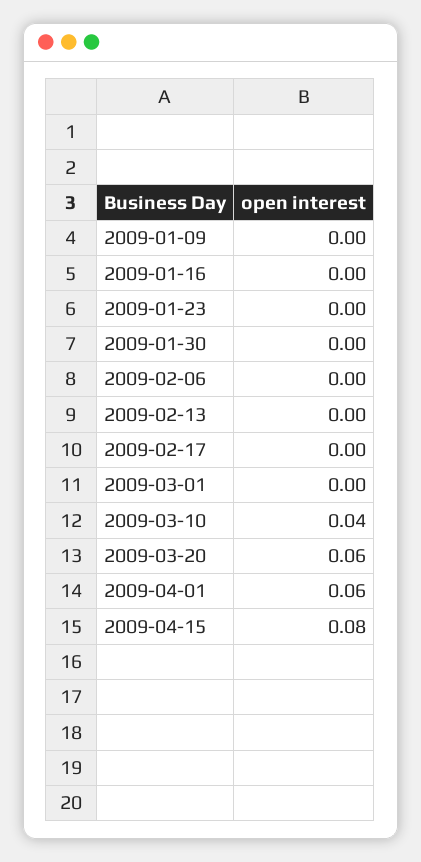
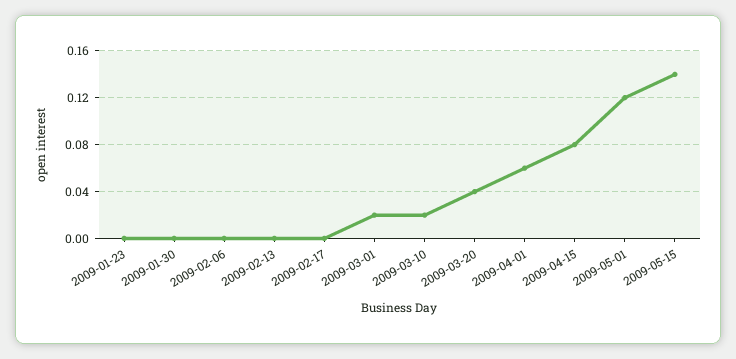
2009-01-09: 0 -> none
2009-01-16: 0 -> none
2009-03-01: 0 -> 0.02
2009-03-10: 0.04 -> 0.02
2009-03-20: 0.06 -> 0.04
2009-05-01: none -> 0.12
2009-05-15: none -> 0.14

